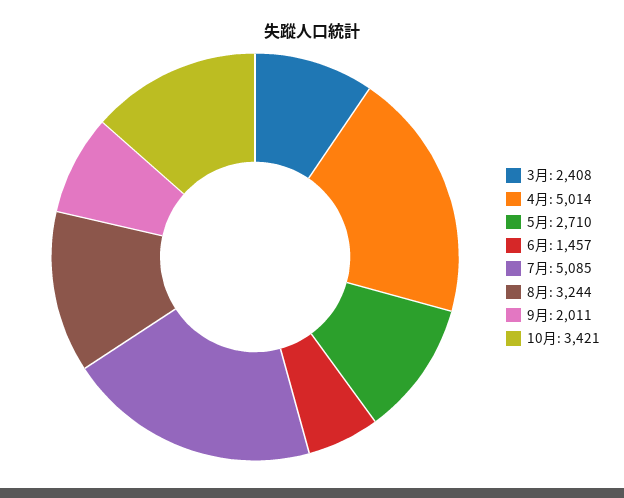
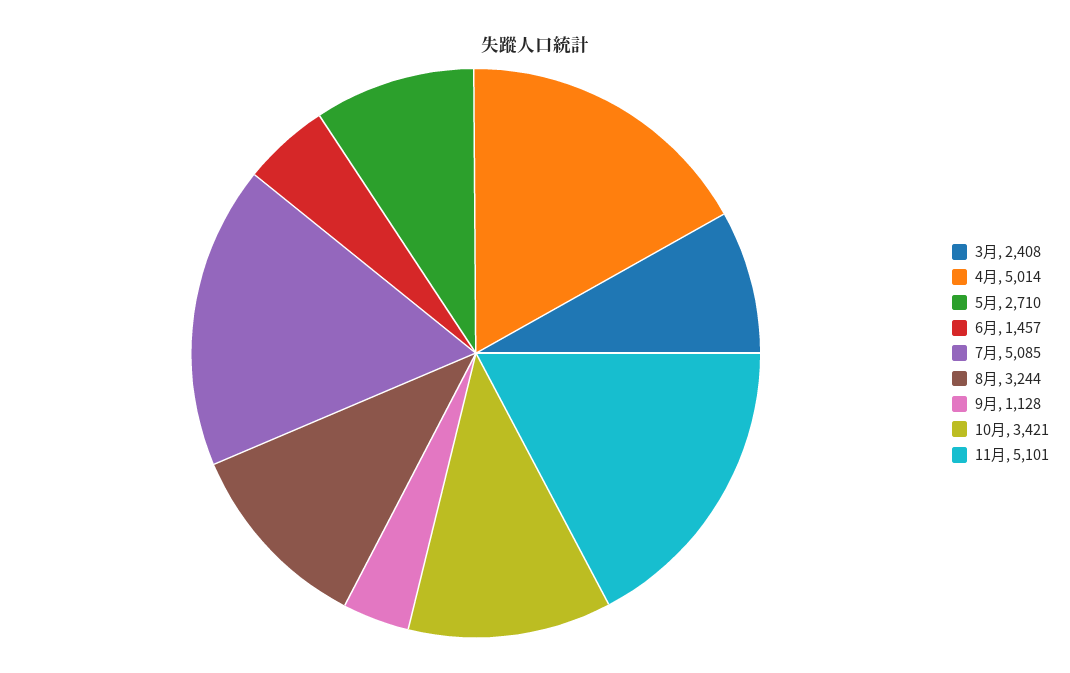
9月: 2011 -> 1128
11月: none -> 5101

